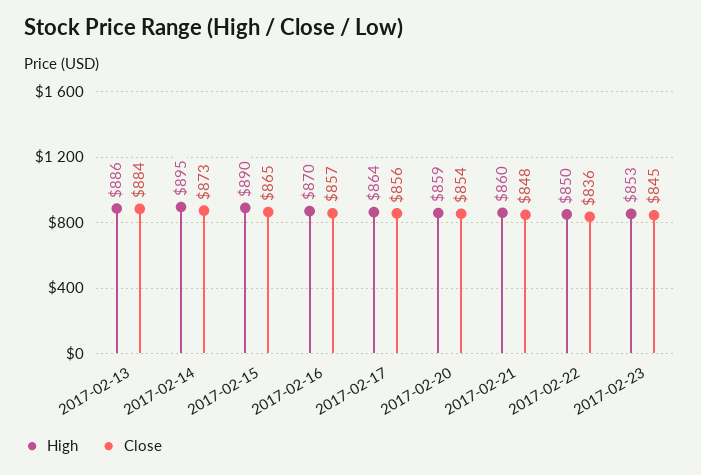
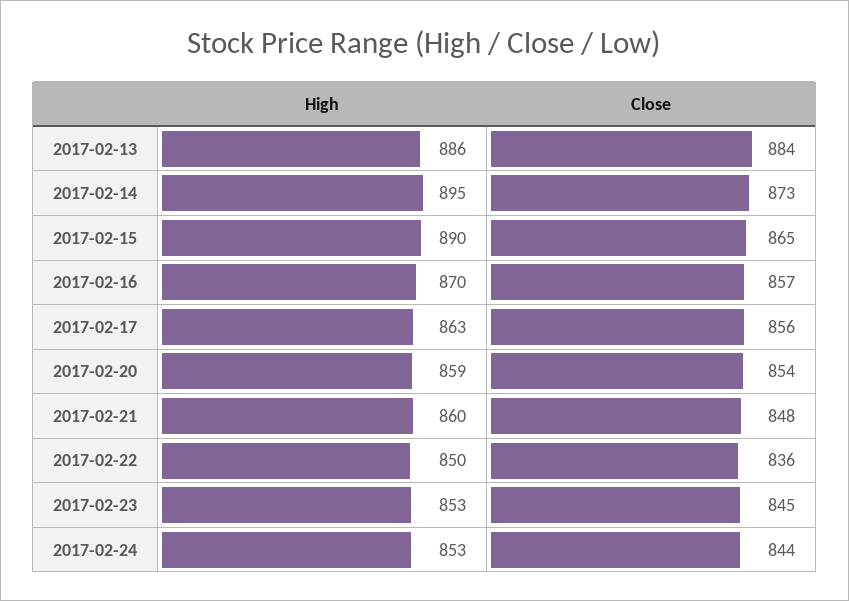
High, 2017-02-17: 864 -> 863
High, 2017-02-24: none -> 853
Close, 2017-02-24: none -> 844

